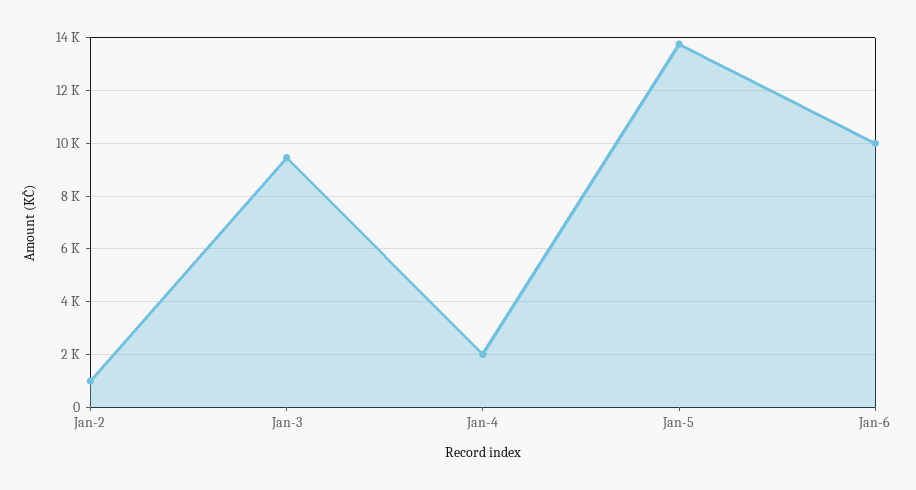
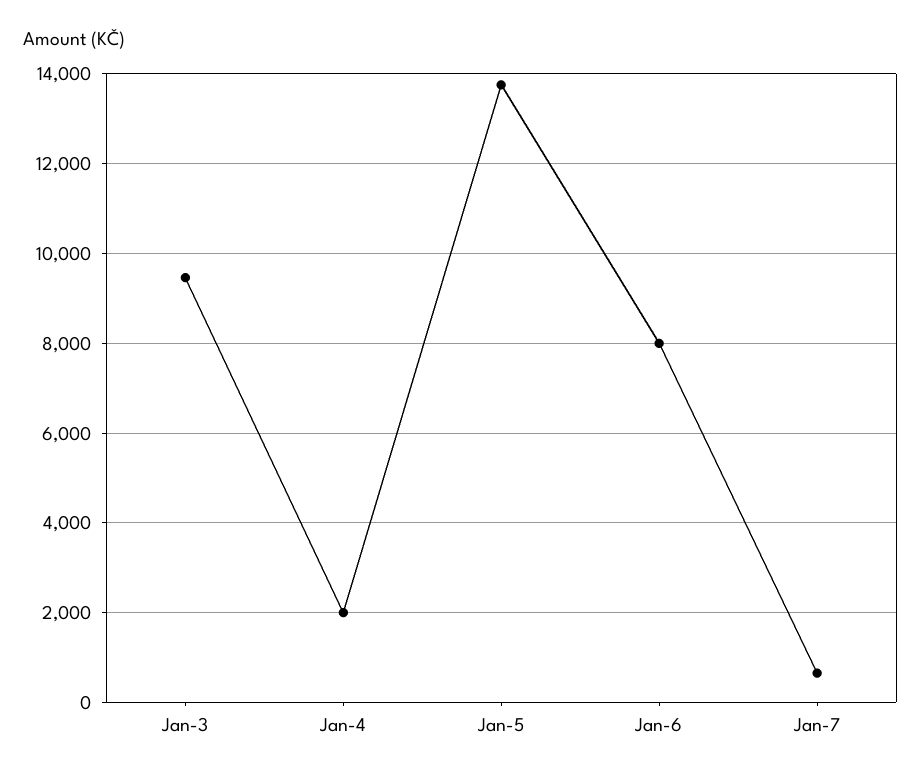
Jan-2: 1000 -> none
Jan-6: 10000 -> 8000
Jan-7: none -> 600

